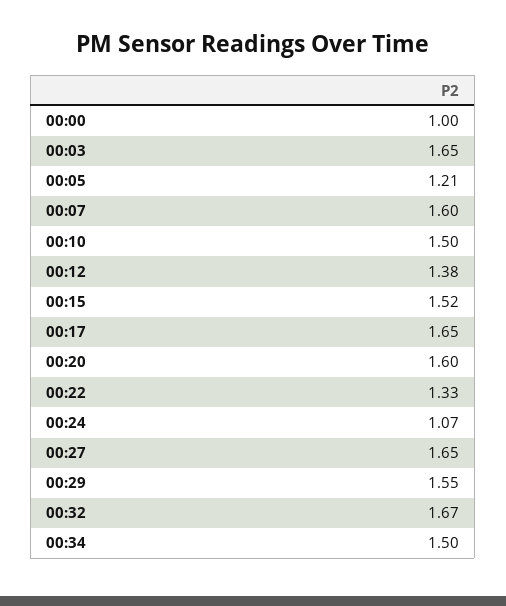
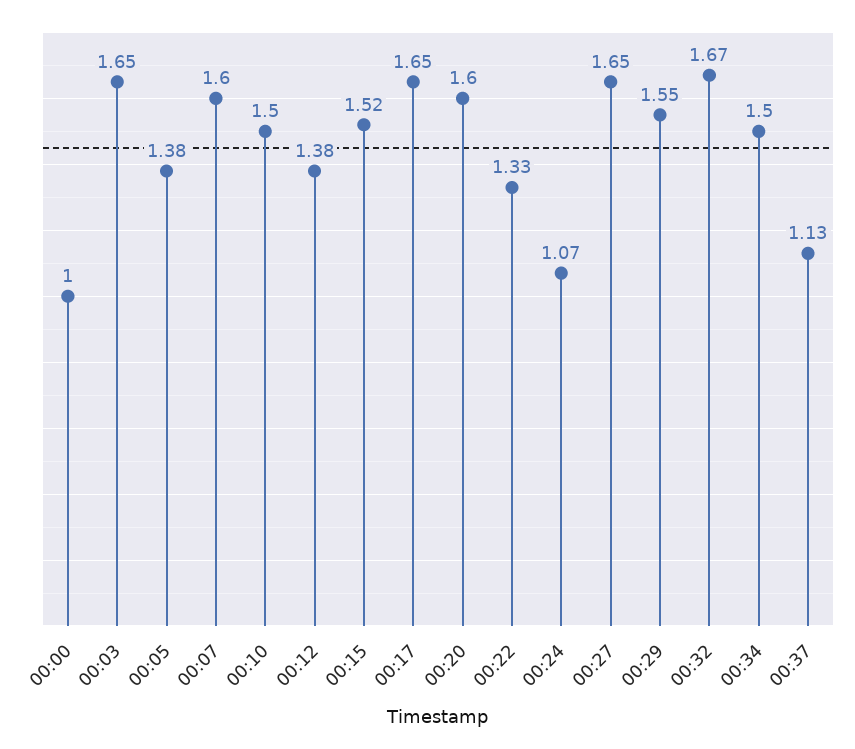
00:05: 1.21 -> 1.38
00:37: none -> 1.13

